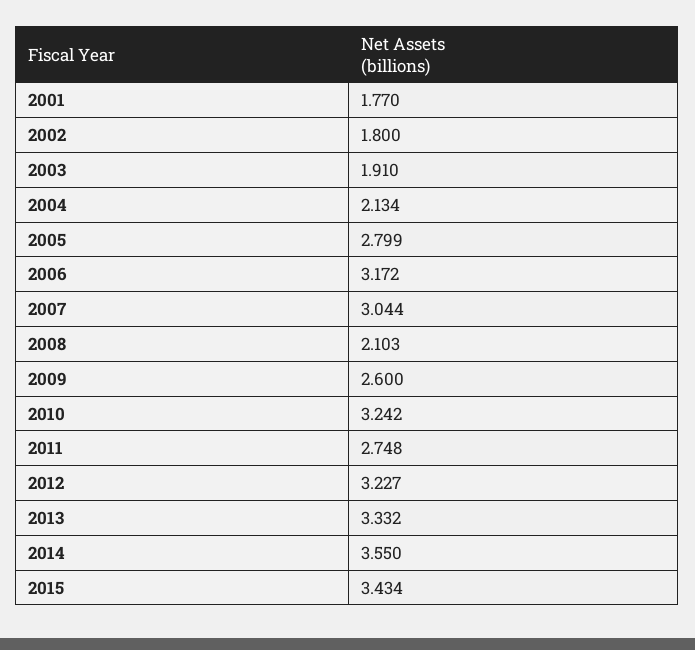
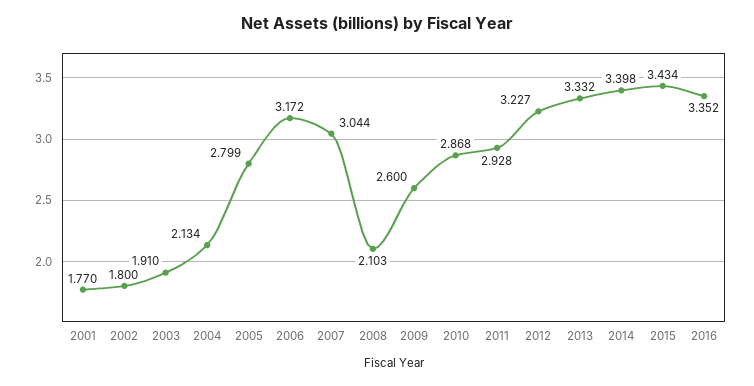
2010: 3.242 -> 2.868
2011: 2.748 -> 2.928
2014: 3.55 -> 3.398
2016: none -> 3.352

